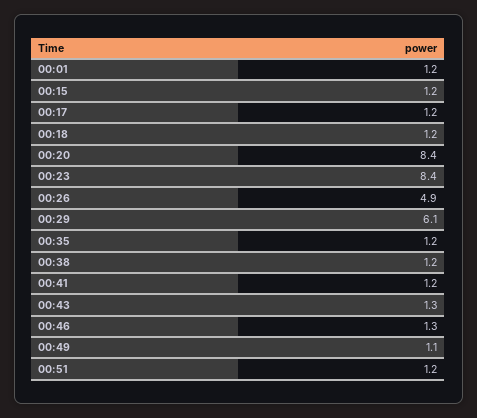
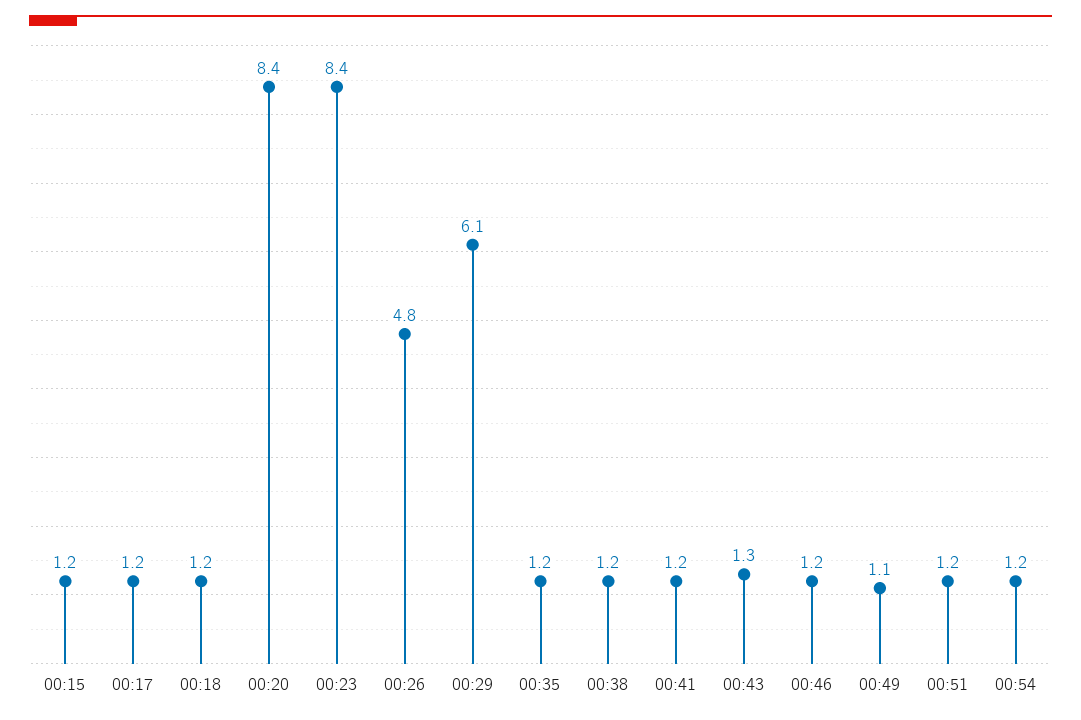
00:01: 1.2 -> none
00:26: 4.9 -> 4.8
00:46: 1.3 -> 1.2
00:54: none -> 1.2

